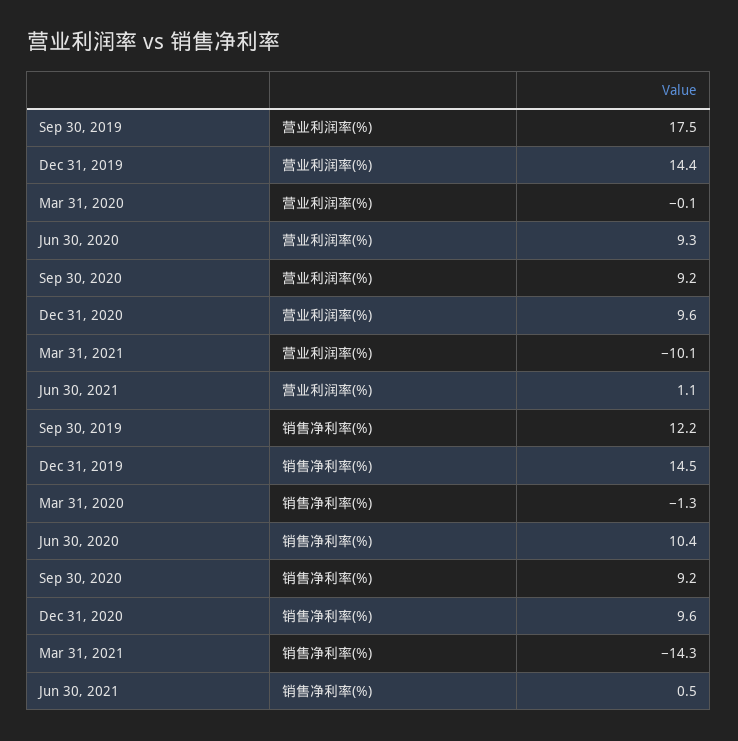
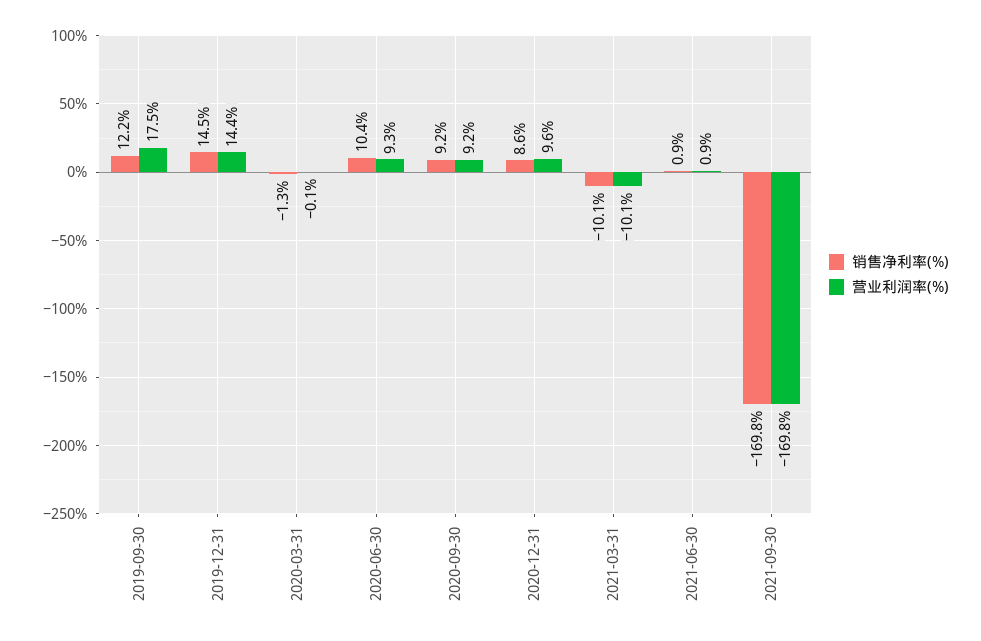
营业利润率(%), Jun 30, 2021: 1.1 -> 0.9
销售净利率(%), Dec 31, 2020: 9.6 -> 8.6
销售净利率(%), Mar 31, 2021: -14.3 -> -10.1
销售净利率(%), Jun 30, 2021: 0.5 -> 0.9
销售净利率(%), 2021-09-30: none -> -169.8
营业利润率(%), 2021-09-30: none -> -169.8

